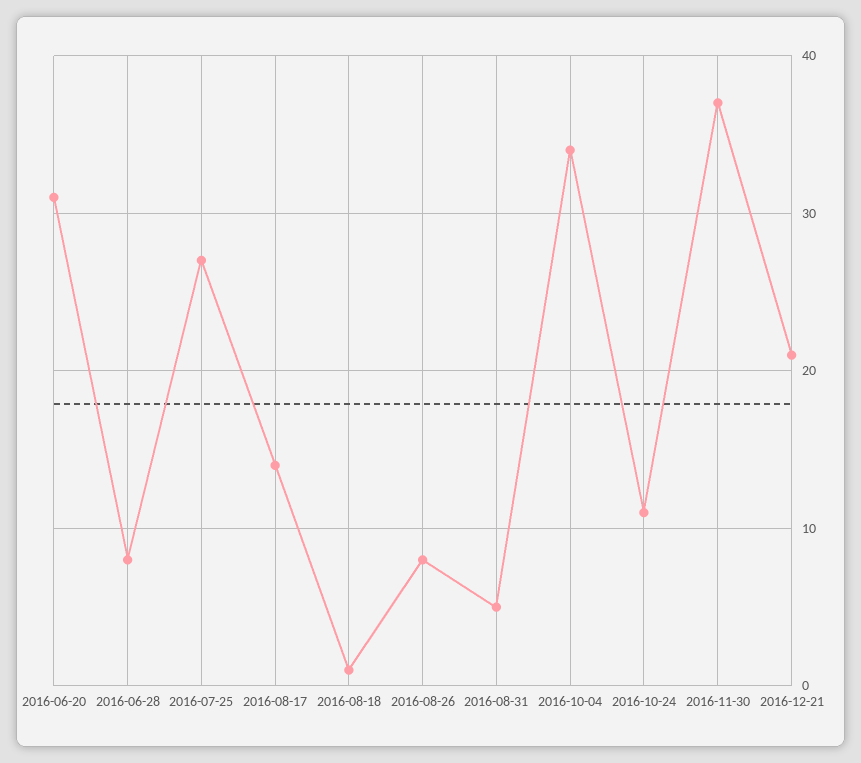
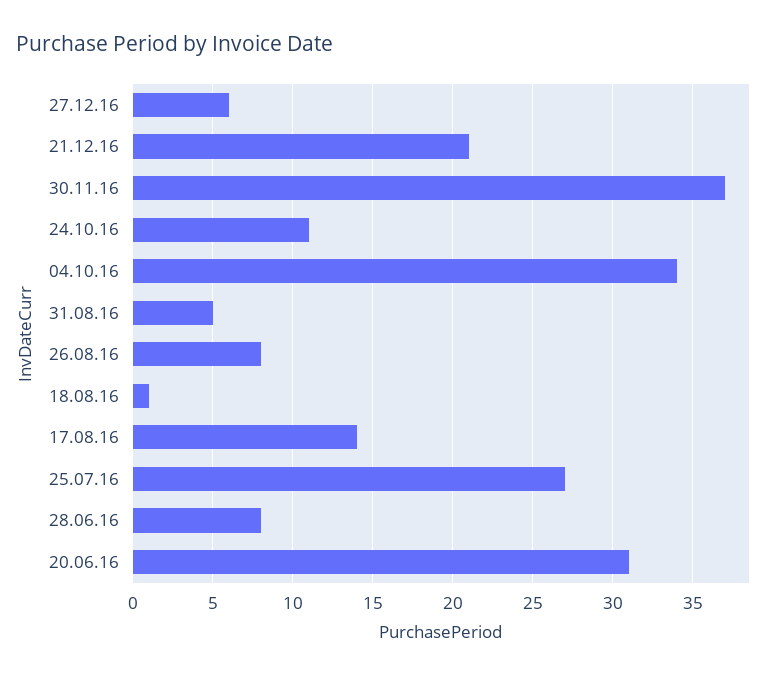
27.12.16: none -> 6

